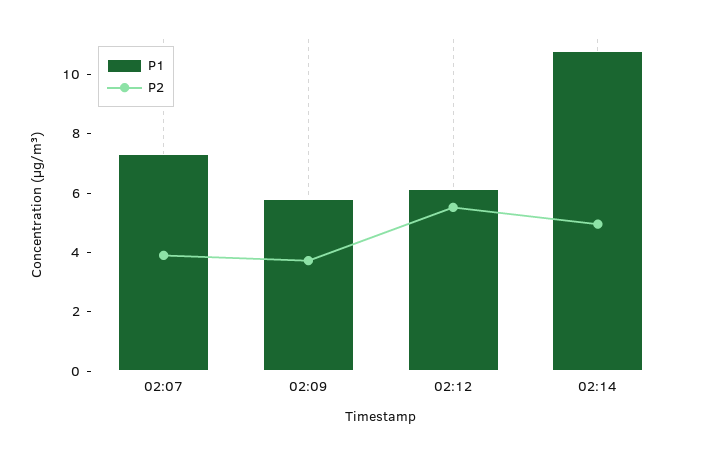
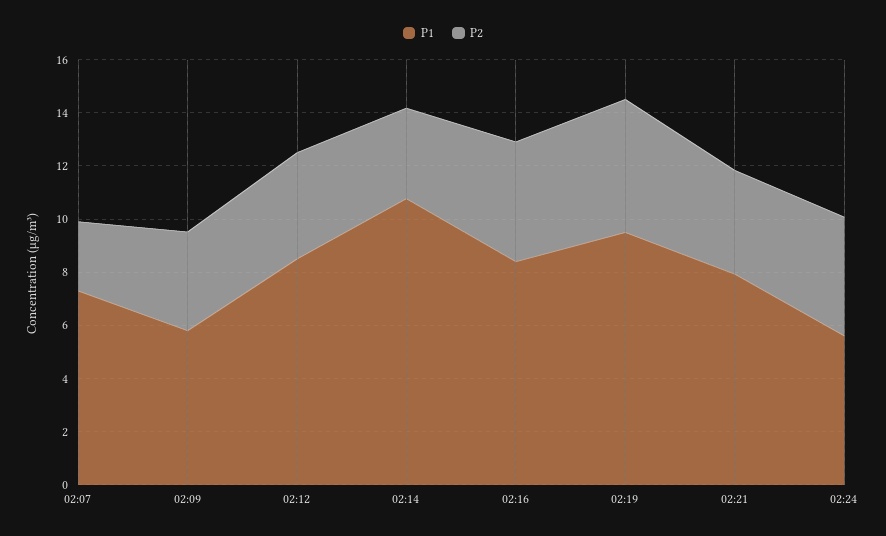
P2, 02:07: 4 -> 2.5
P1, 02:12: 6 -> 8.5
P2, 02:12: 5.5 -> 4
P2, 02:14: 5 -> 3.5
P1, 02:16: none -> 8.5
P2, 02:16: none -> 4.5
P1, 02:19: none -> 9.5
P2, 02:19: none -> 5
P1, 02:21: none -> 8
P2, 02:21: none -> 4
P1, 02:24: none -> 5.5
P2, 02:24: none -> 4.5

